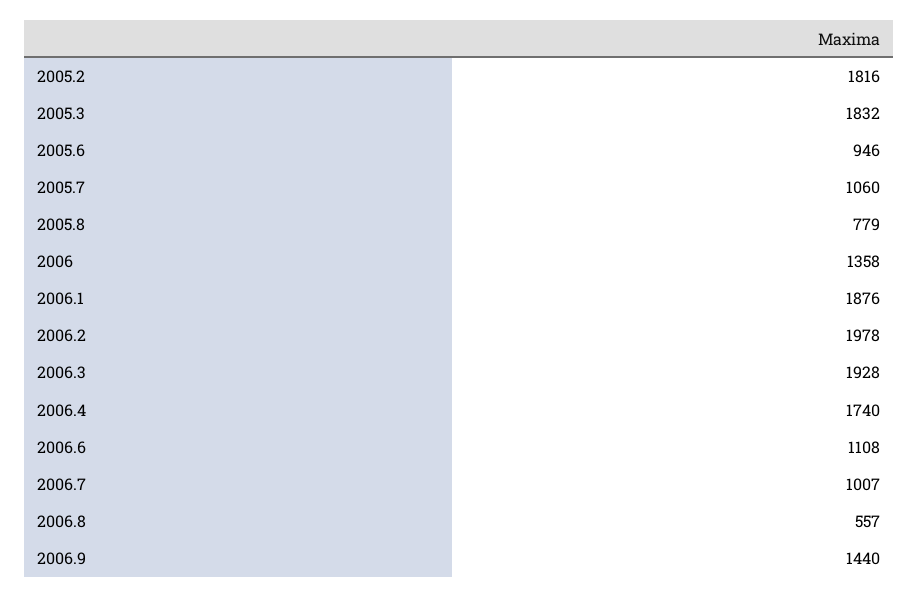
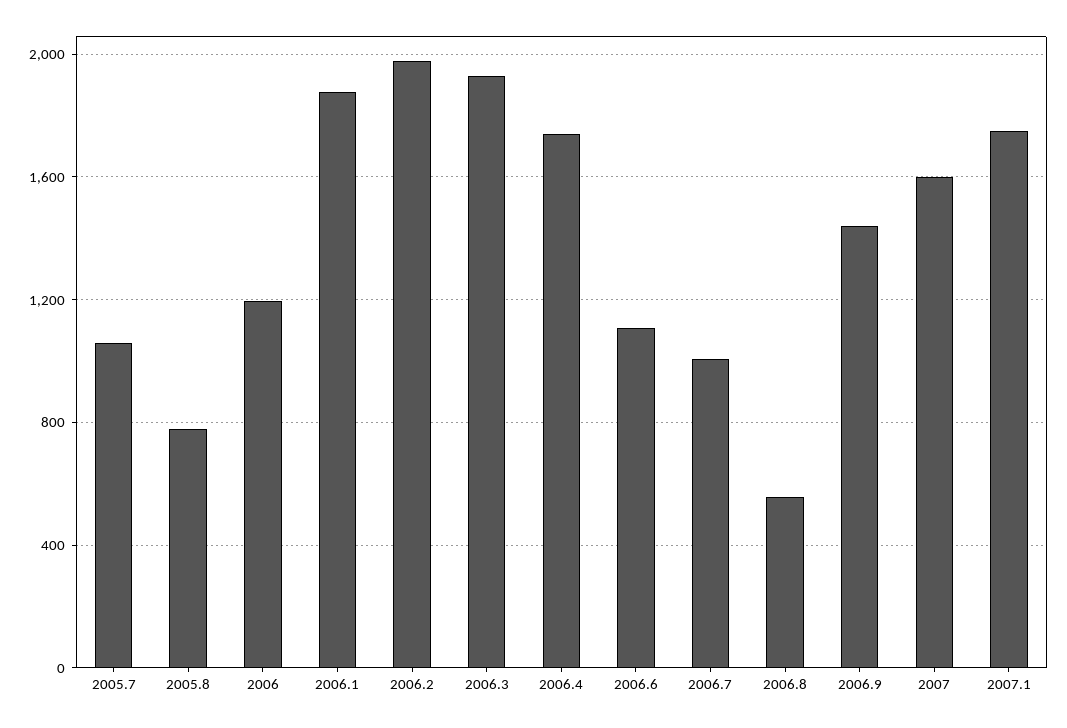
2005.2: 1816 -> none
2005.3: 1832 -> none
2005.6: 946 -> none
2006: 1358 -> 1200
2007: none -> 1600
2007.1: none -> 1750

